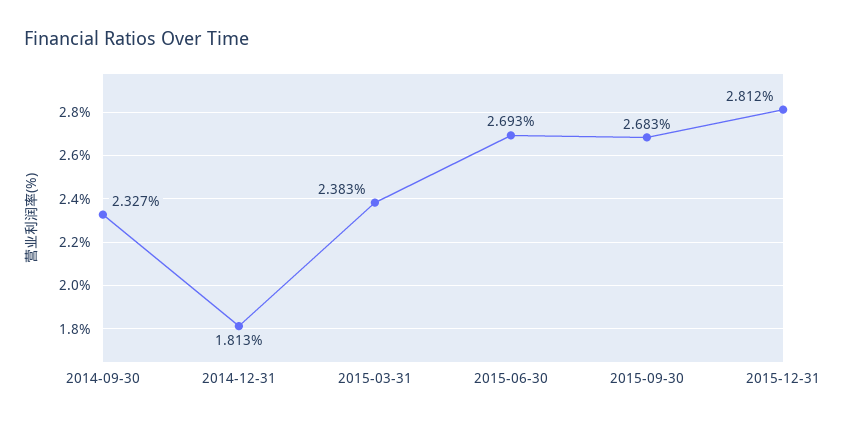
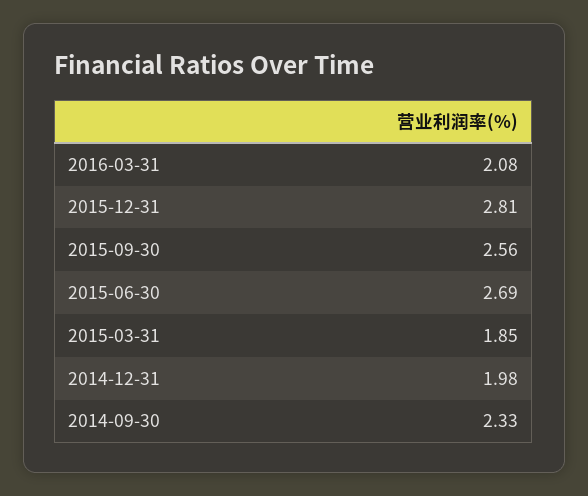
2014-12-31: 1.813 -> 1.98
2015-03-31: 2.383 -> 1.85
2015-09-30: 2.683 -> 2.56
2016-03-31: none -> 2.08

